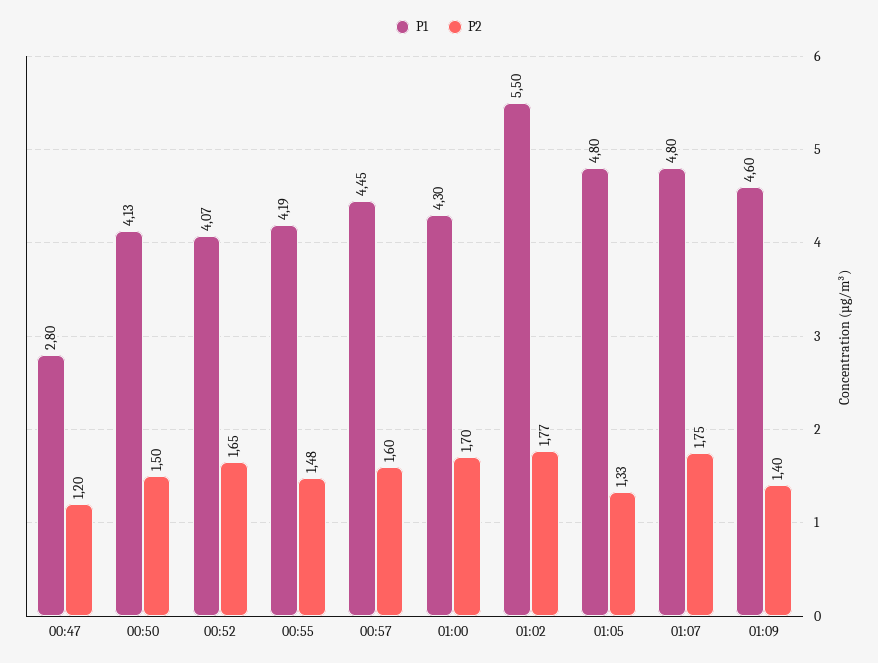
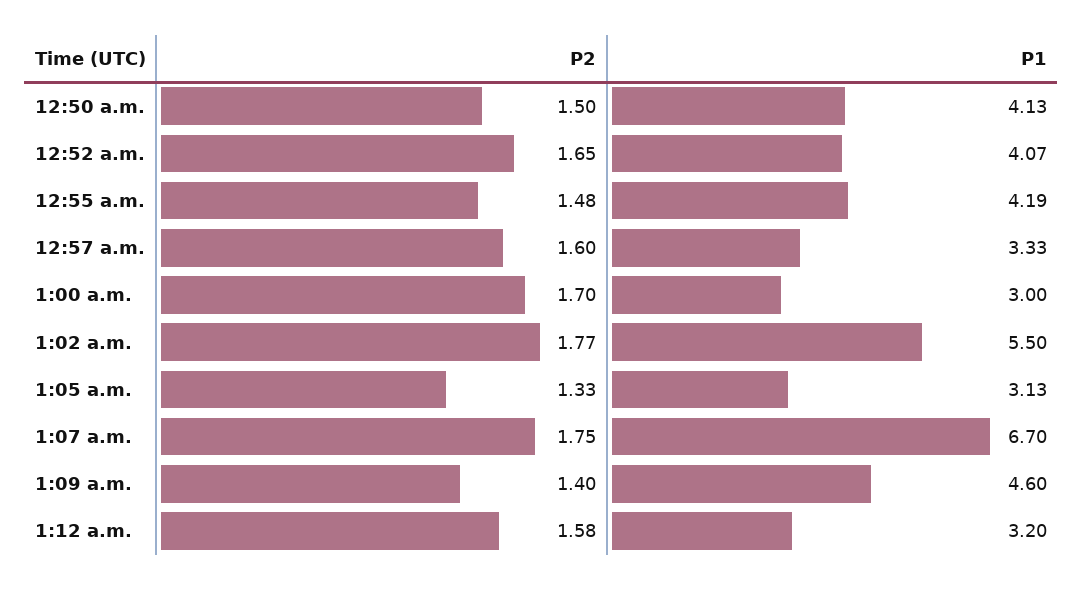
P1, 00:47: 2.8 -> none
P2, 00:47: 1.2 -> none
P1, 00:57: 4.45 -> 3.33
P1, 01:00: 4.3 -> 3
P1, 01:05: 4.8 -> 3.13
P1, 01:07: 4.8 -> 6.7
P2, 1:12 a.m.: none -> 1.58
P1, 1:12 a.m.: none -> 3.2

